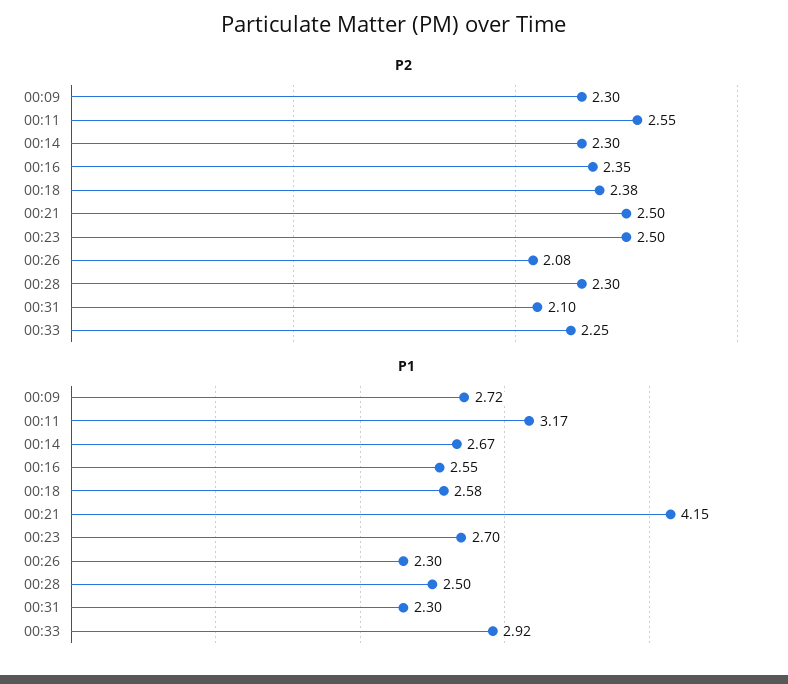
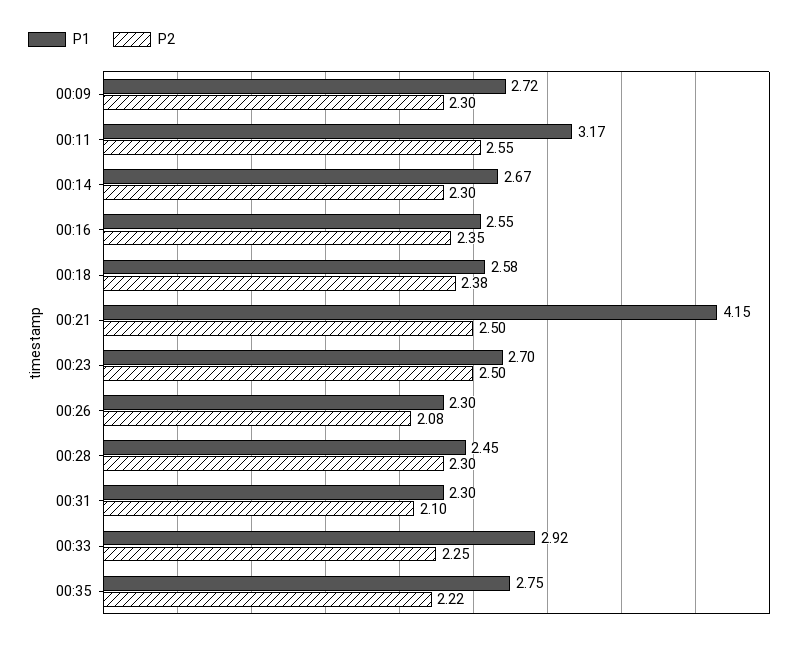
P1, 00:28: 2.5 -> 2.45
P1, 00:35: none -> 2.75
P2, 00:35: none -> 2.22

